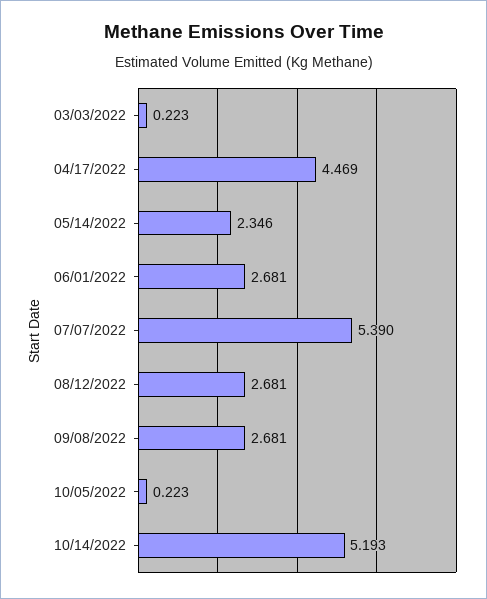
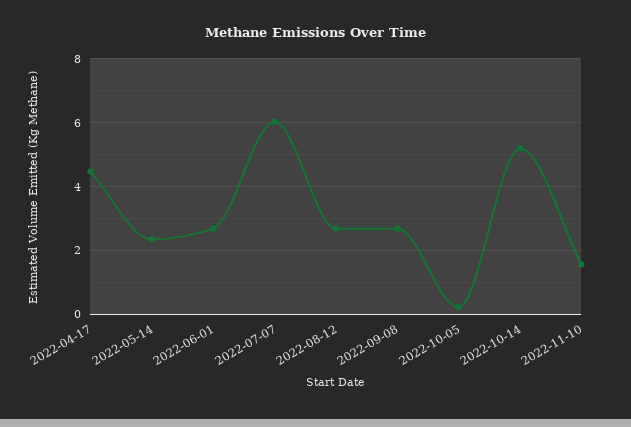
03/03/2022: 0.223 -> none
07/07/2022: 5.39 -> 6
2022-11-10: none -> 1.6

